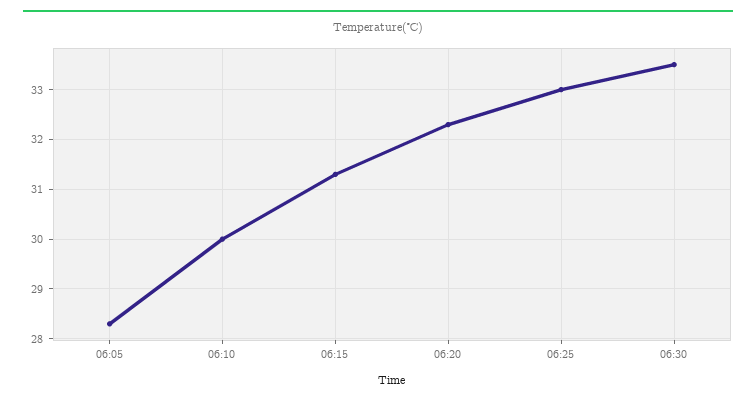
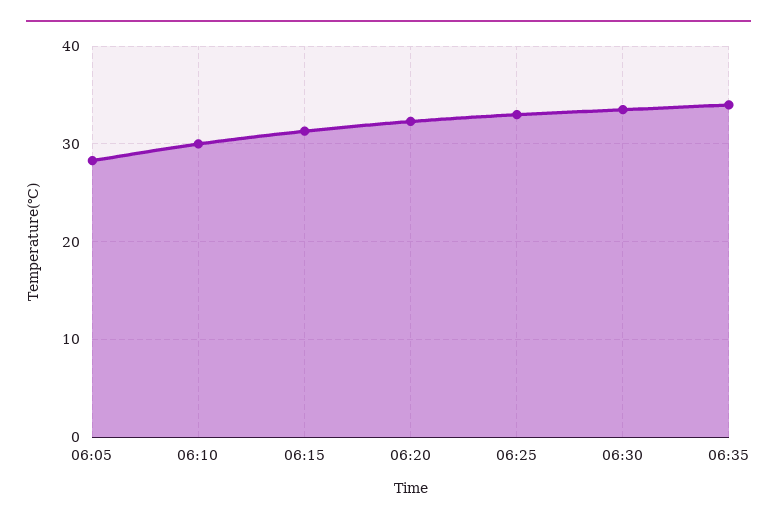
06:35: none -> 34

